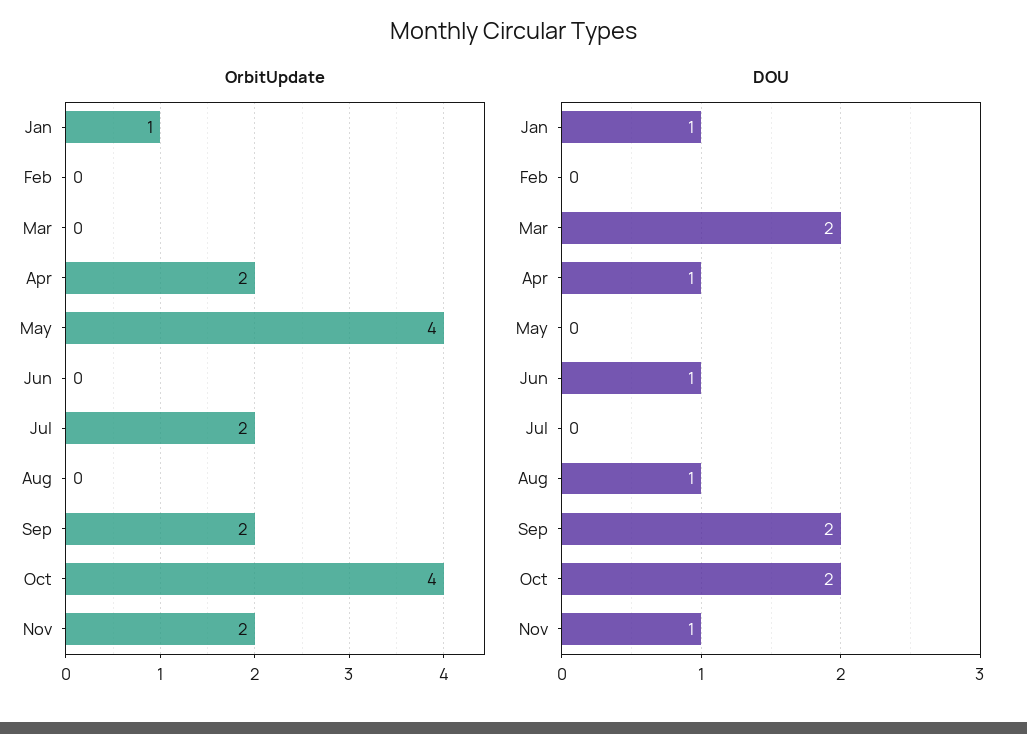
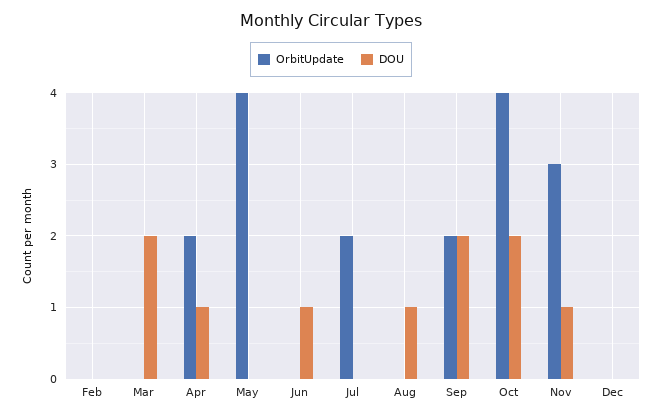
OrbitUpdate, Jan: 1 -> none
OrbitUpdate, Nov: 2 -> 3
DOU, Jan: 1 -> none
OrbitUpdate, Dec: none -> 0
DOU, Dec: none -> 0

